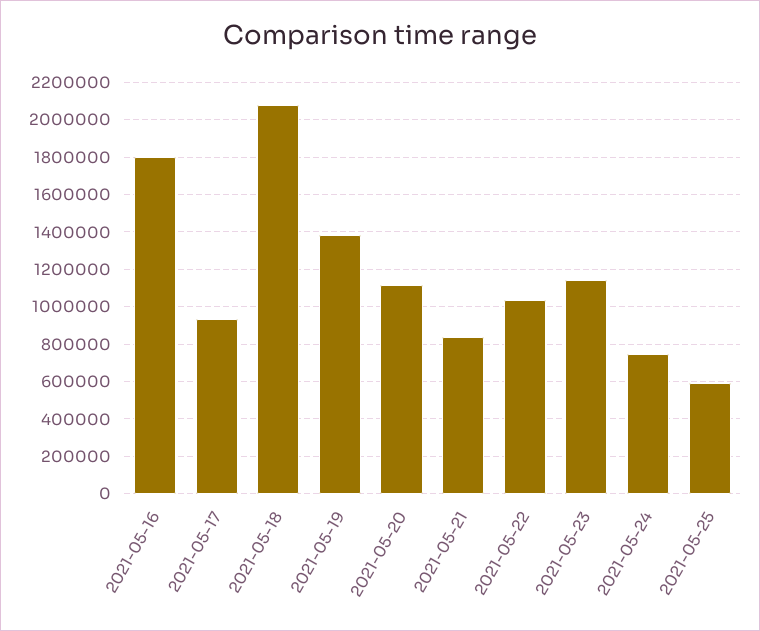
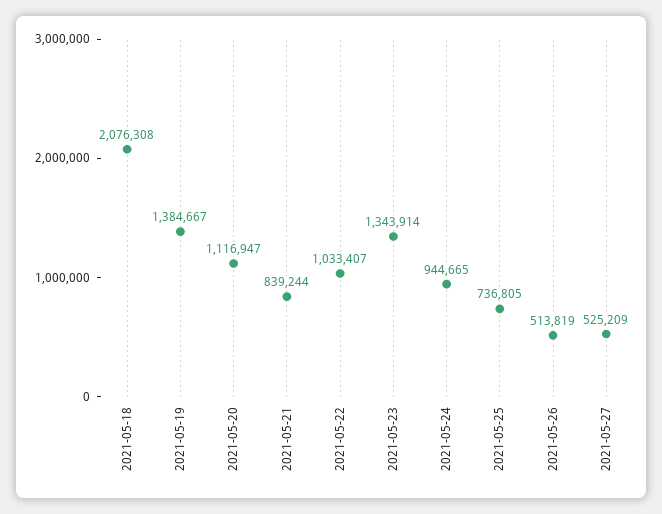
2021-05-16: 1800000 -> none
2021-05-17: 950000 -> none
2021-05-23: 1150000 -> 1343914
2021-05-24: 750000 -> 944665
2021-05-25: 600000 -> 736805
2021-05-26: none -> 513819
2021-05-27: none -> 525209

